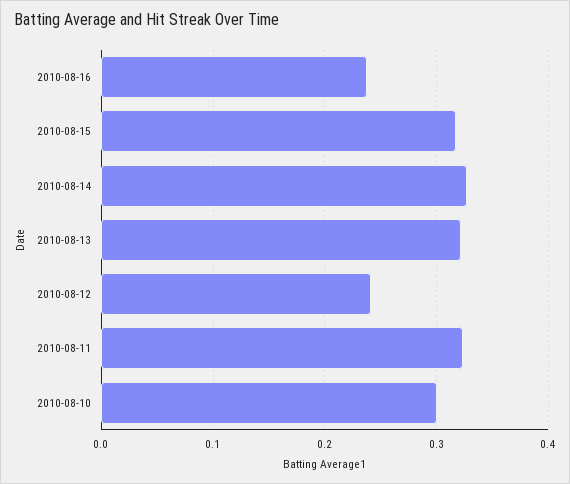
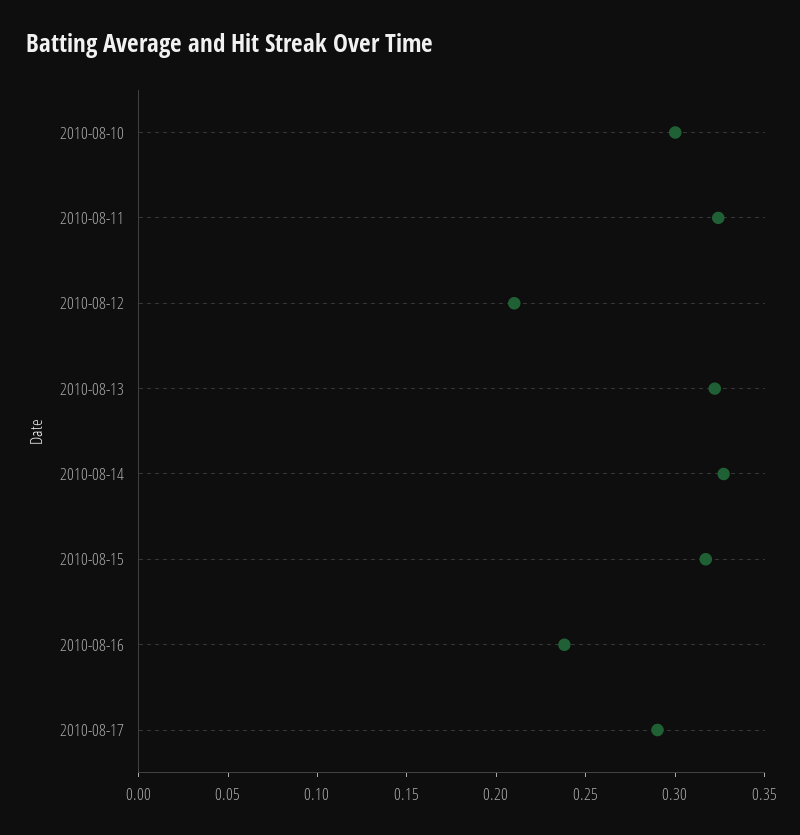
2010-08-12: 0.24 -> 0.21
2010-08-17: none -> 0.29

